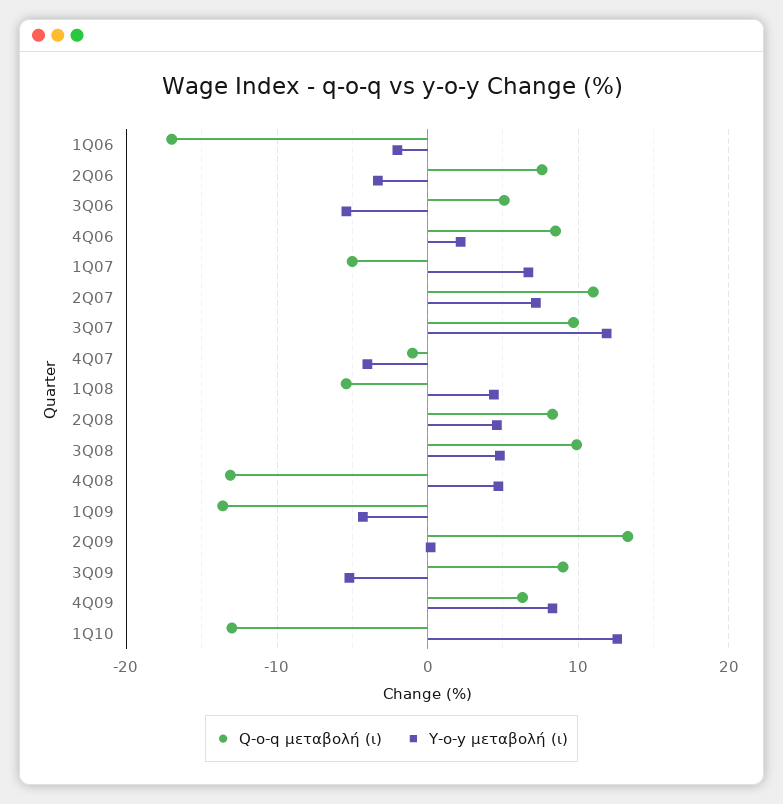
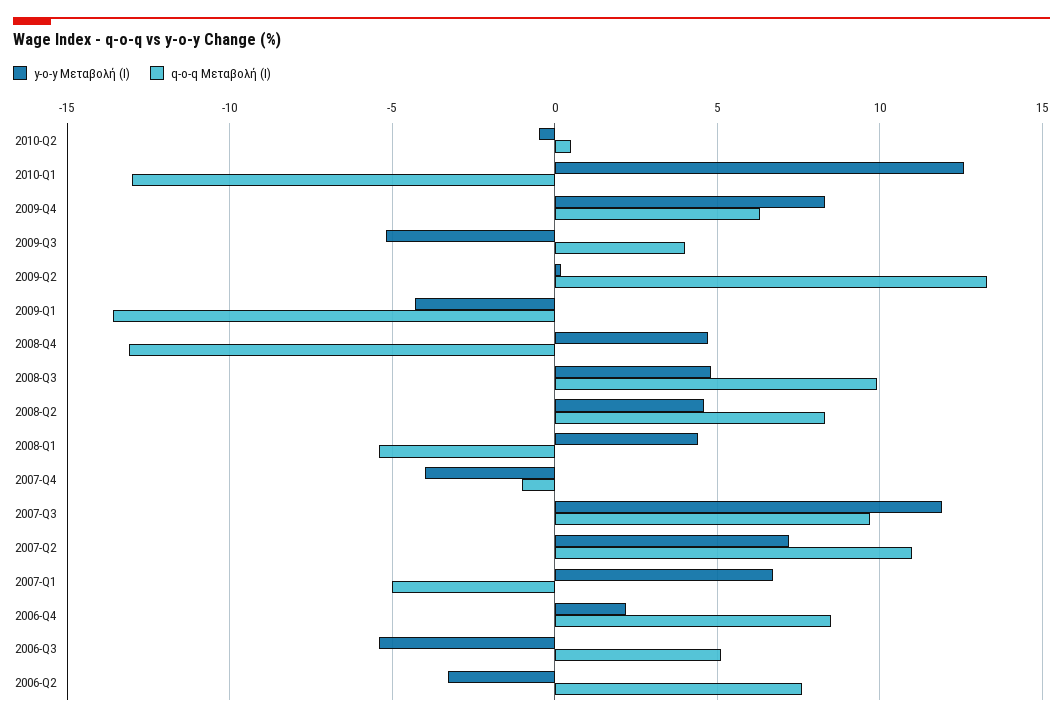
Q-o-q μεταβολή (ι), 1Q06: -17 -> none
Y-o-y μεταβολή (ι), 1Q06: -2 -> none
Q-o-q μεταβολή (ι), 3Q09: 9 -> 4
Y-o-y μεταβολή (ι), 2010-Q2: none -> -0.5
Q-o-q μεταβολή (ι), 2010-Q2: none -> 0.5

